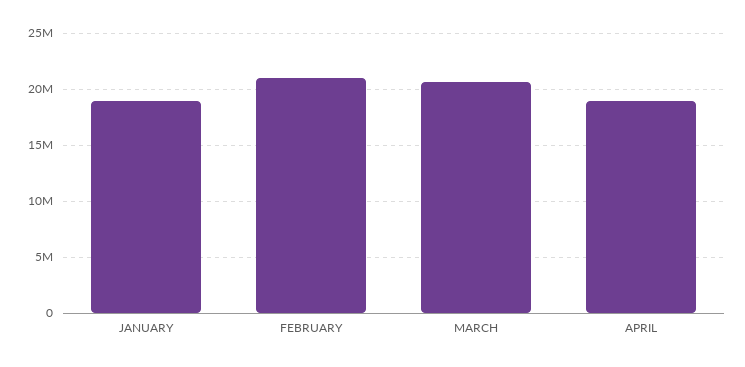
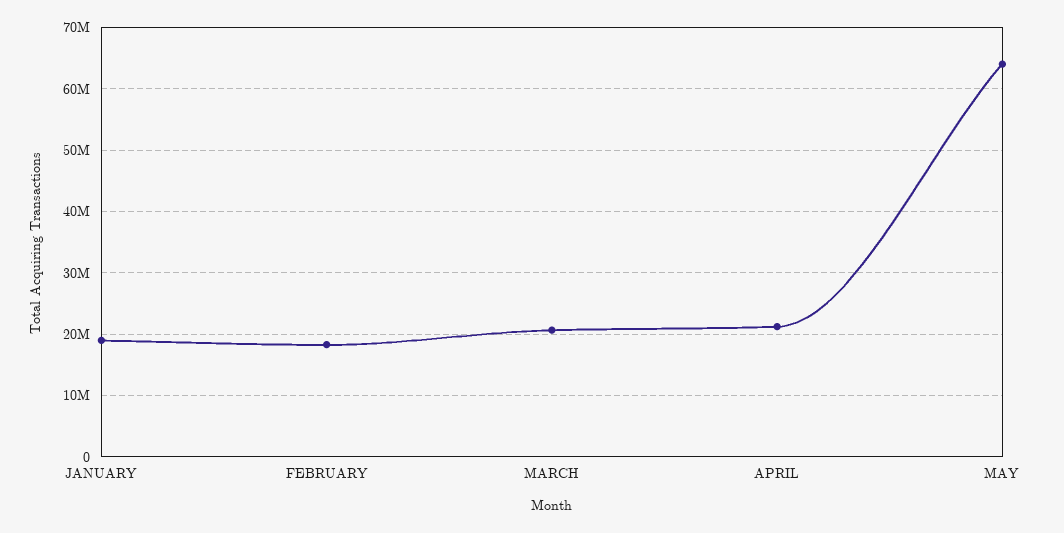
FEBRUARY: 21000000 -> 18000000
APRIL: 19000000 -> 21000000
MAY: none -> 64000000

